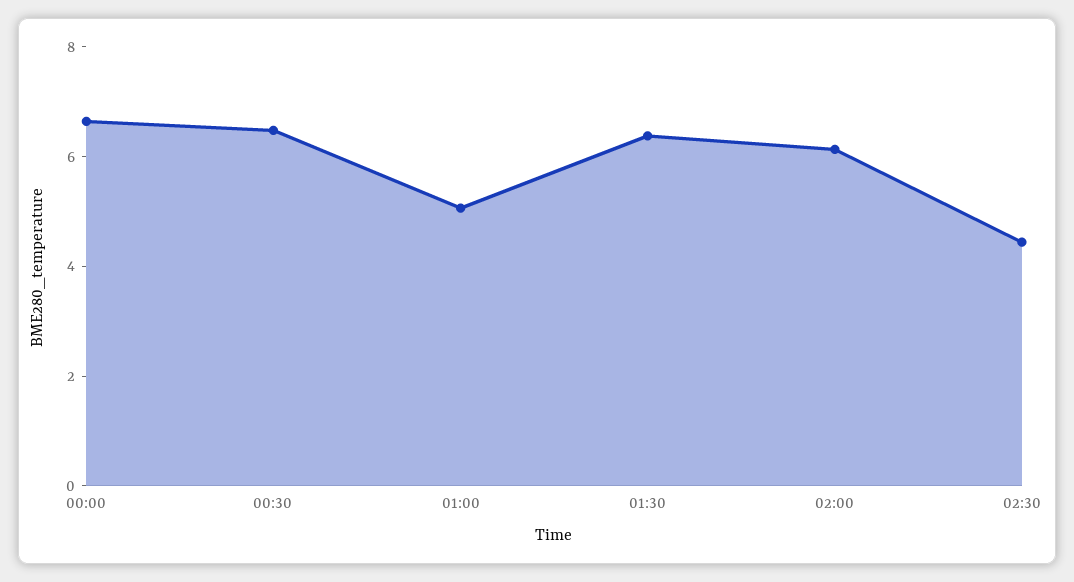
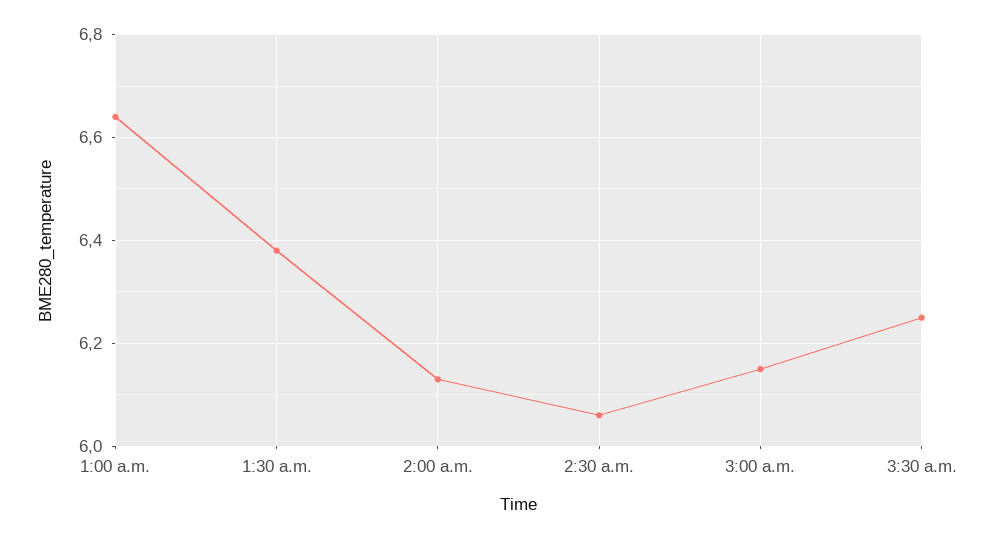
00:00: 6.5 -> none
00:30: 6.5 -> none
01:00: 5 -> 6.65
02:30: 4.5 -> 6.05
3:00 a.m.: none -> 6.15
3:30 a.m.: none -> 6.25

